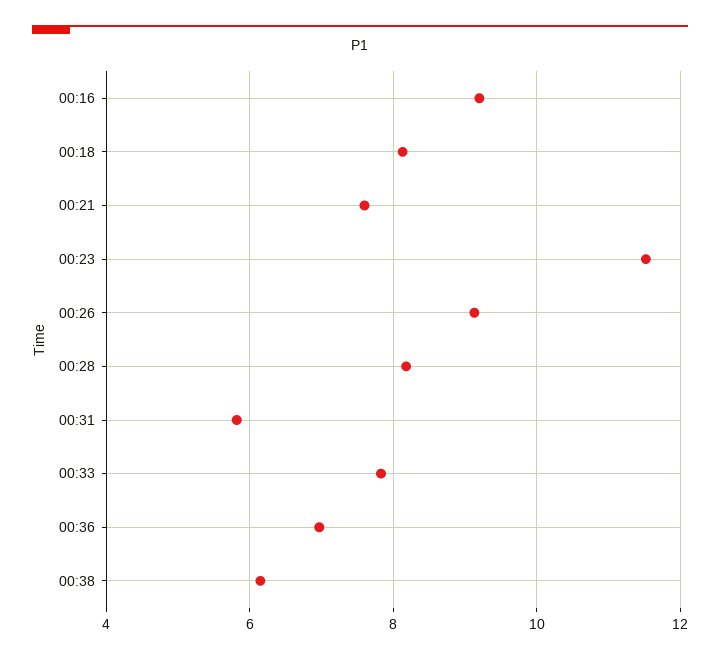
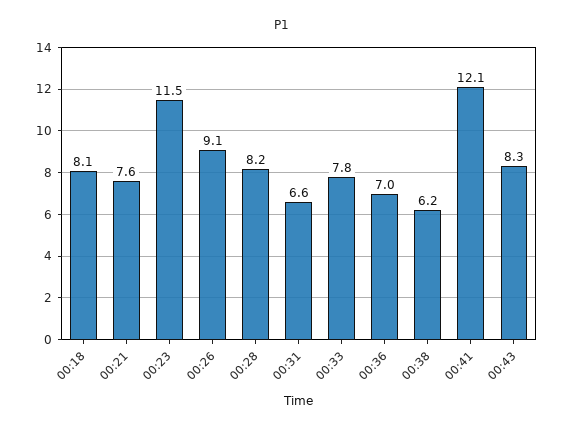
00:16: 9.2 -> none
00:31: 5.8 -> 6.6
00:41: none -> 12.1
00:43: none -> 8.3

